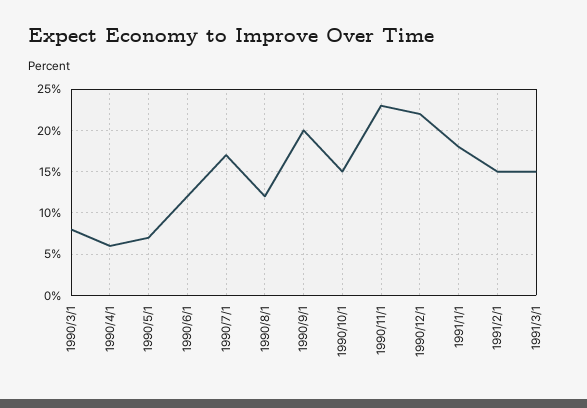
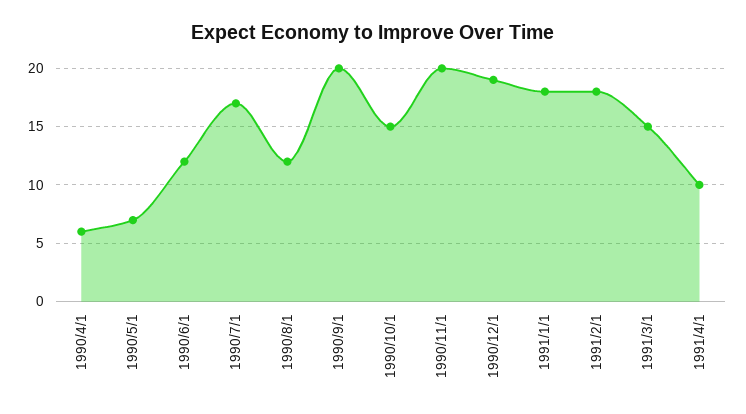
1990/3/1: 8 -> none
1990/11/1: 23 -> 20
1990/12/1: 22 -> 19
1991/2/1: 15 -> 18
1991/4/1: none -> 10

